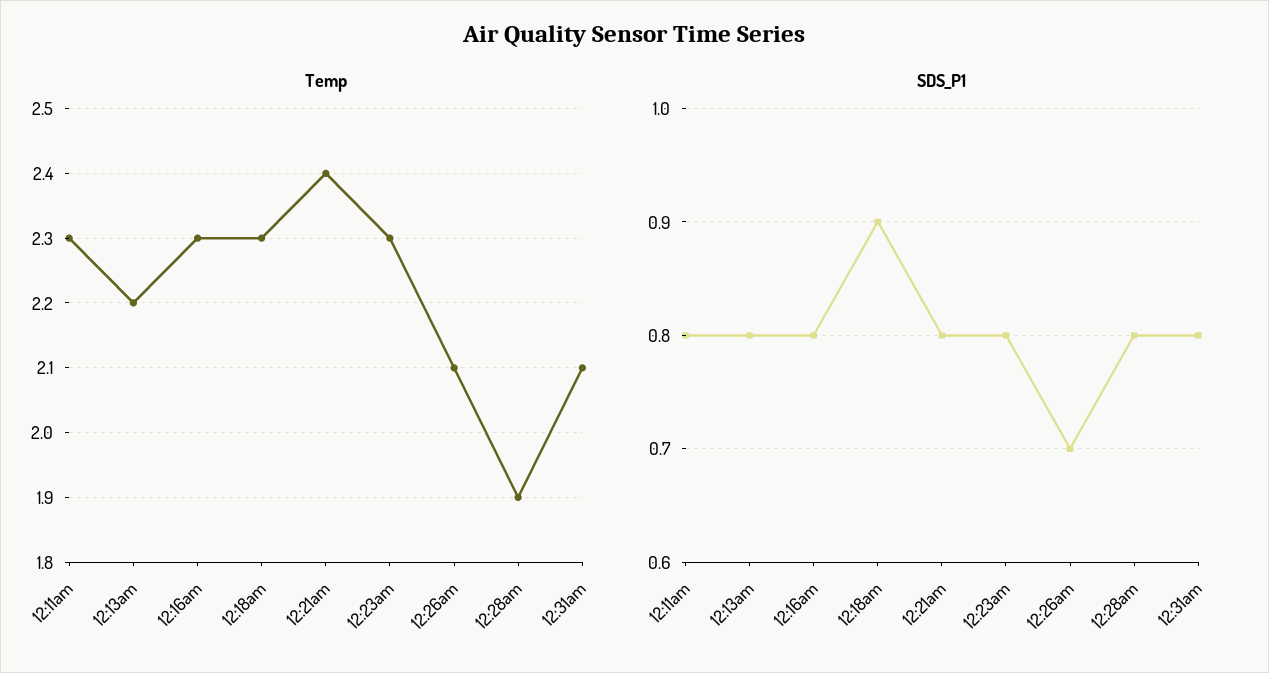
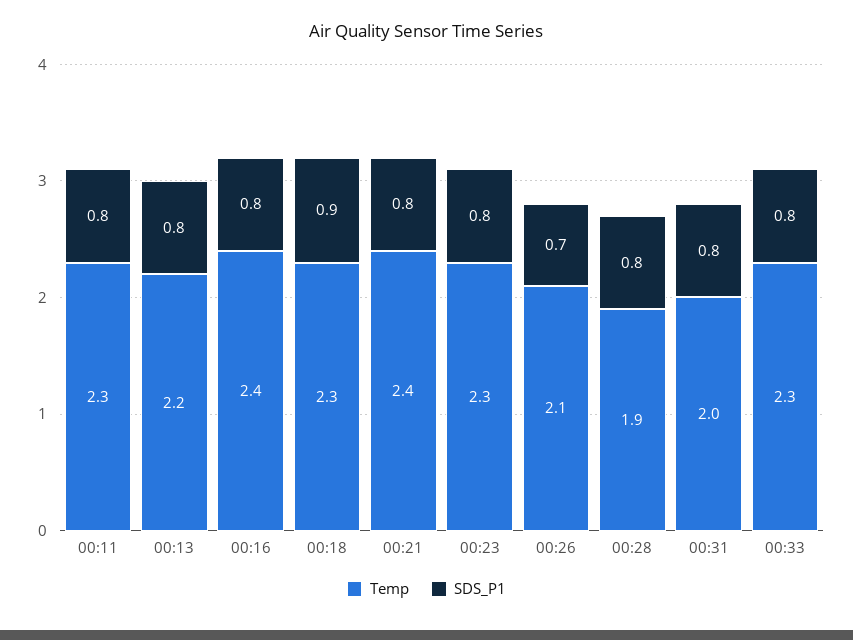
Temp, 12:16am: 2.3 -> 2.4
Temp, 12:31am: 2.1 -> 2
Temp, 00:33: none -> 2.3
SDS_P1, 00:33: none -> 0.8

